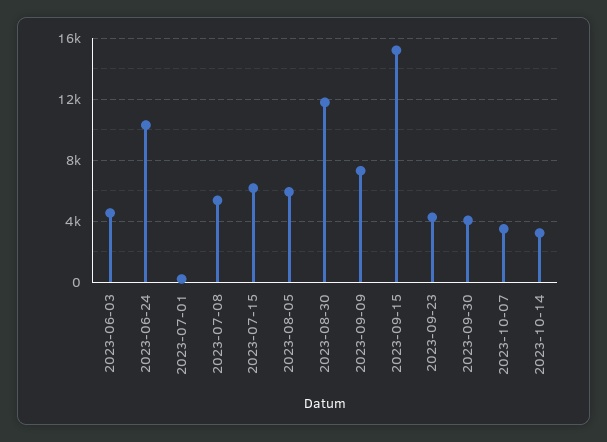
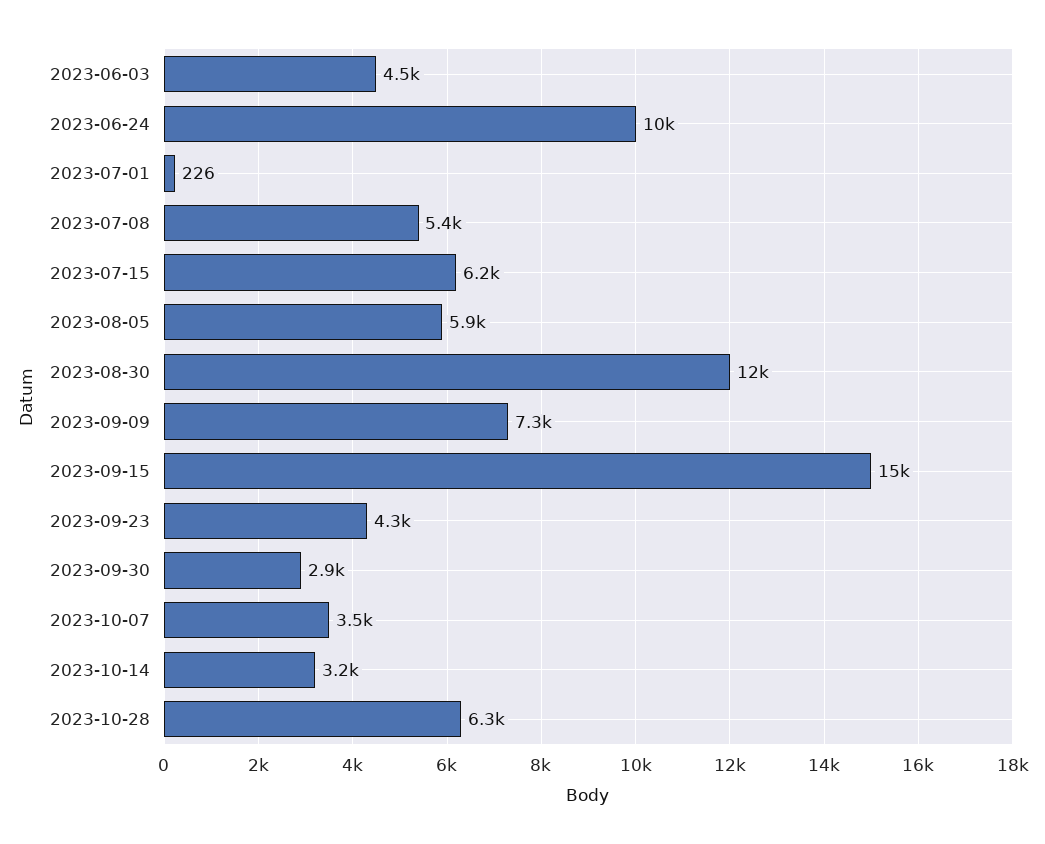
2023-09-30: 4000 -> 2900
2023-10-28: none -> 6300

